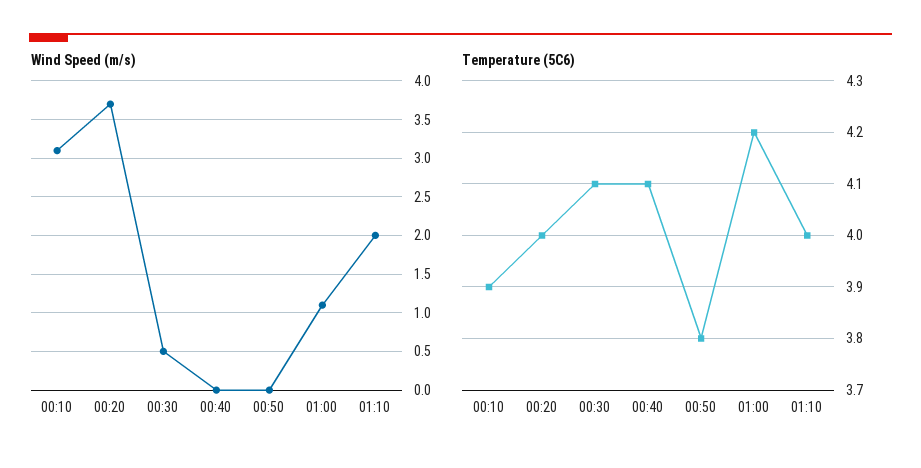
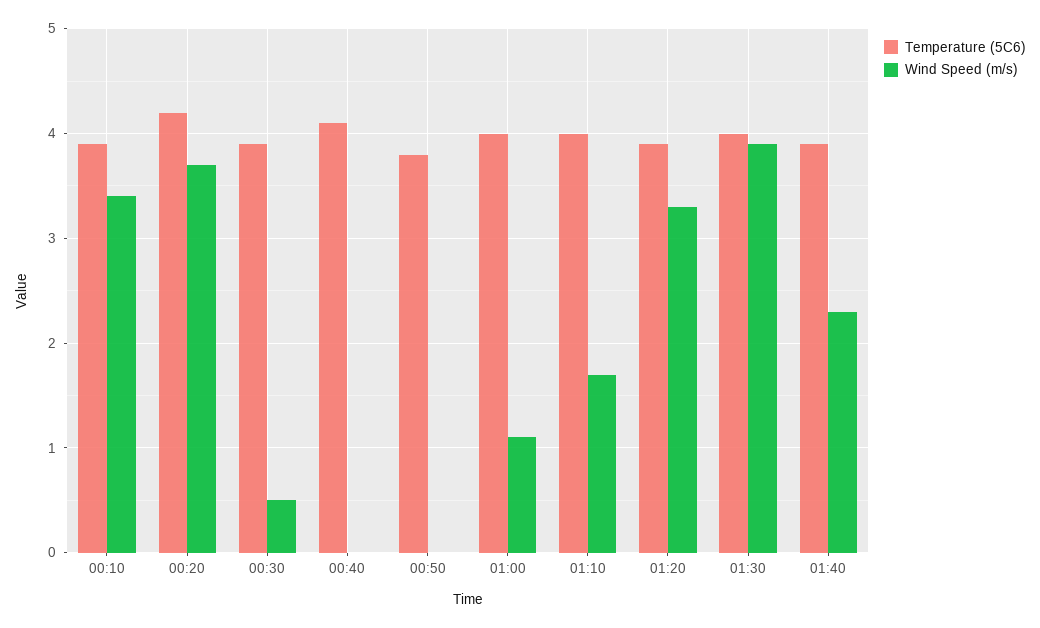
Wind Speed (m/s), 00:10: 3.1 -> 3.4
Wind Speed (m/s), 01:10: 2 -> 1.7
Temperature (5C6), 00:20: 4 -> 4.2
Temperature (5C6), 00:30: 4.1 -> 3.9
Temperature (5C6), 01:00: 4.2 -> 4
Temperature (5C6), 01:20: none -> 3.9
Wind Speed (m/s), 01:20: none -> 3.3
Temperature (5C6), 01:30: none -> 4
Wind Speed (m/s), 01:30: none -> 3.9
Temperature (5C6), 01:40: none -> 3.9
Wind Speed (m/s), 01:40: none -> 2.3

